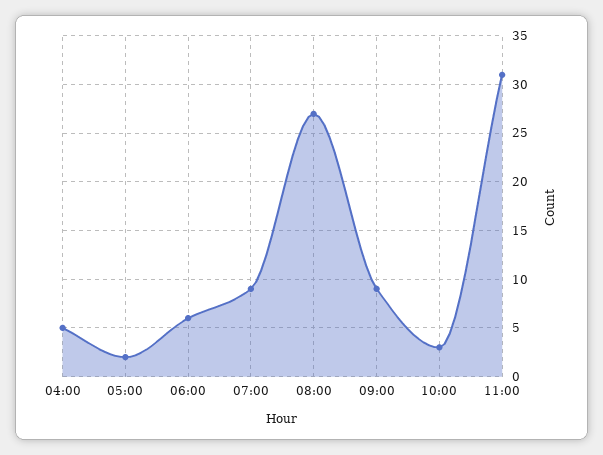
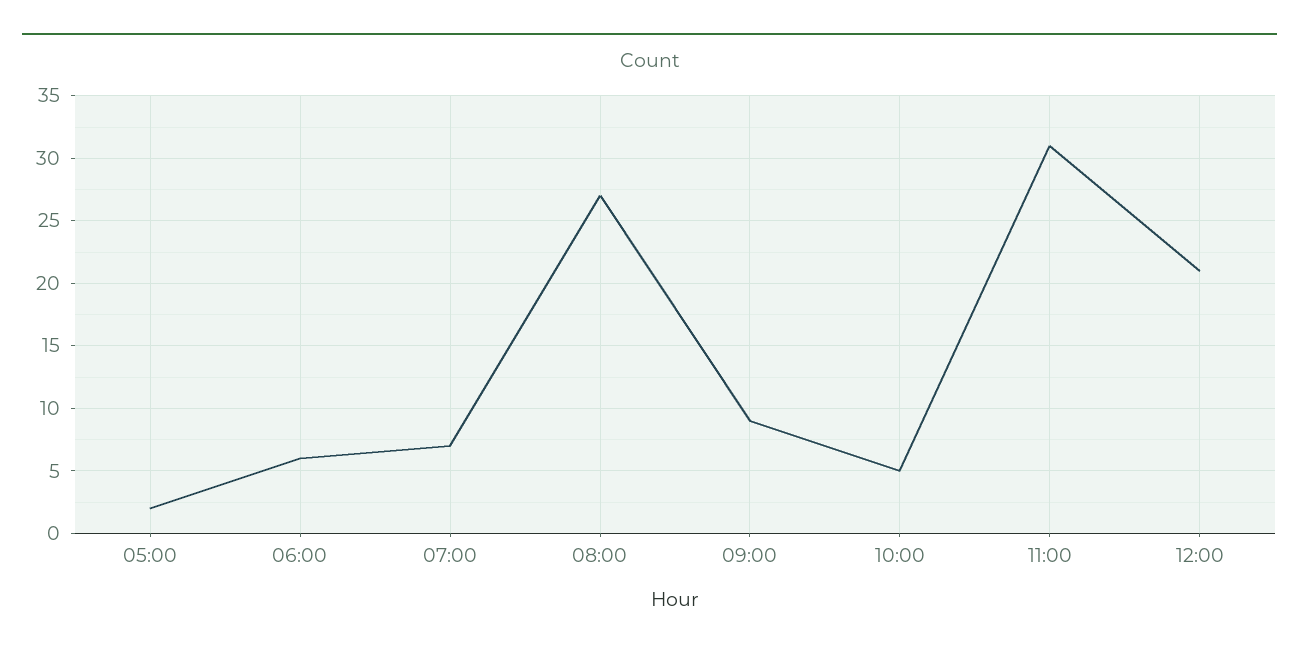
04:00: 5 -> none
07:00: 9 -> 7
10:00: 3 -> 5
12:00: none -> 21

